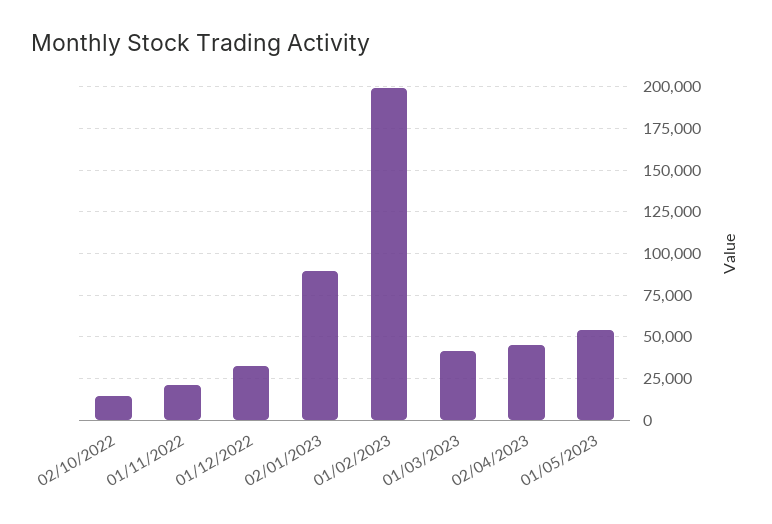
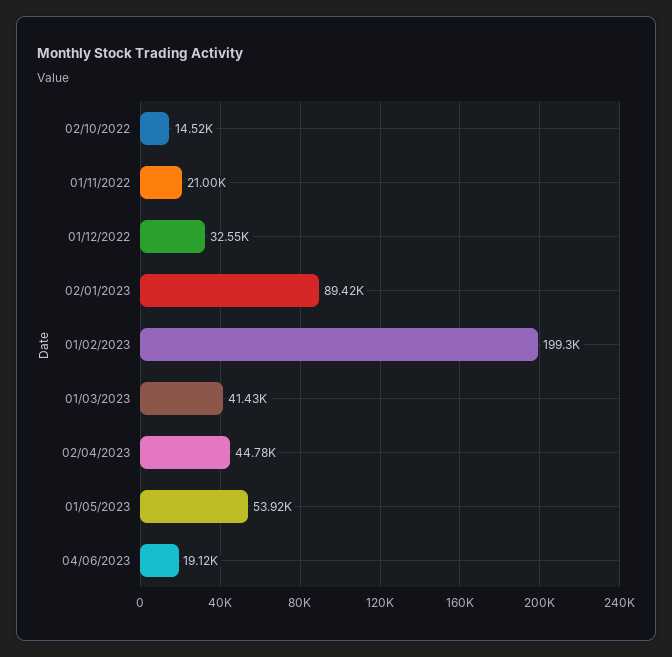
04/06/2023: none -> 19120

